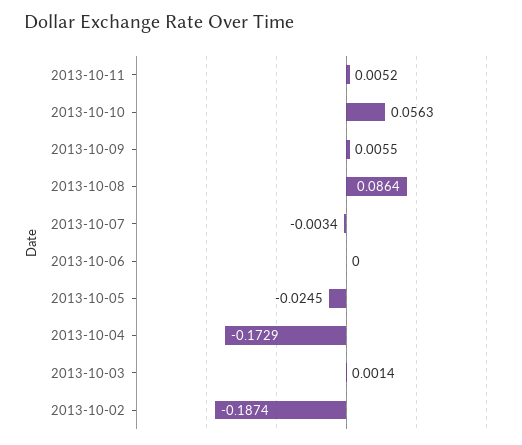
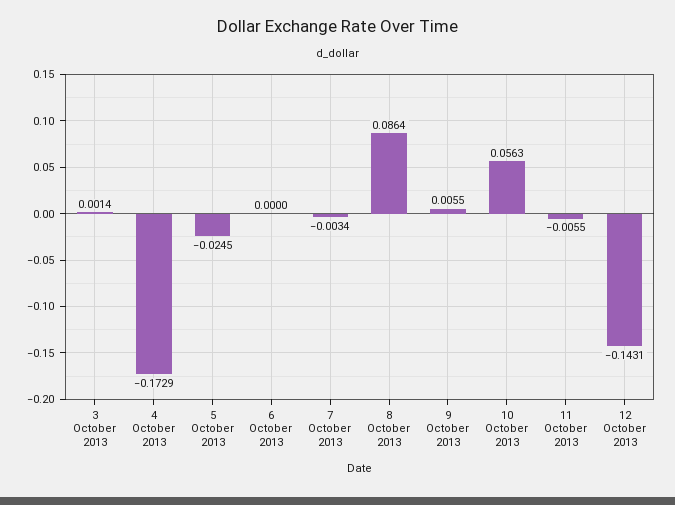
2013-10-11: 0.0052 -> -0.0055
2013-10-02: -0.1874 -> none
12 October 2013: none -> -0.1431

